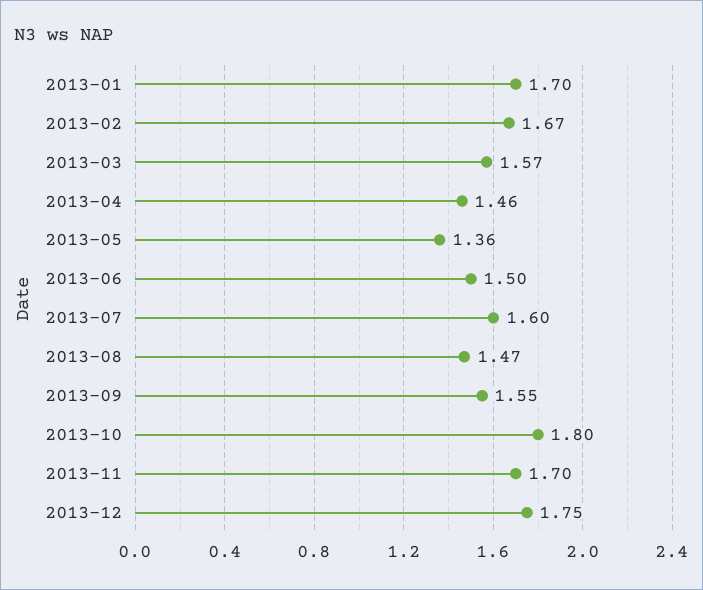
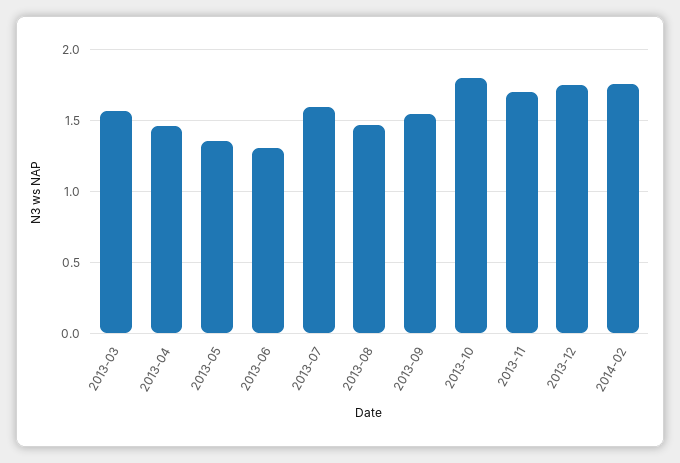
2013-01: 1.7 -> none
2013-02: 1.67 -> none
2013-06: 1.5 -> 1.3
2014-02: none -> 1.75

